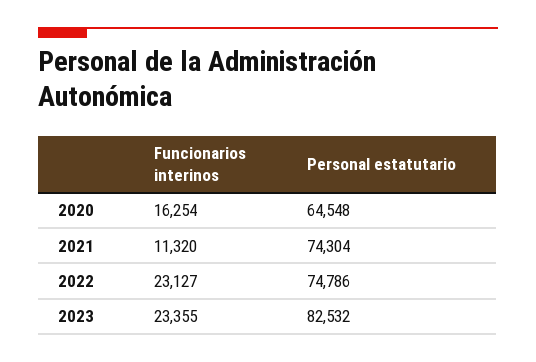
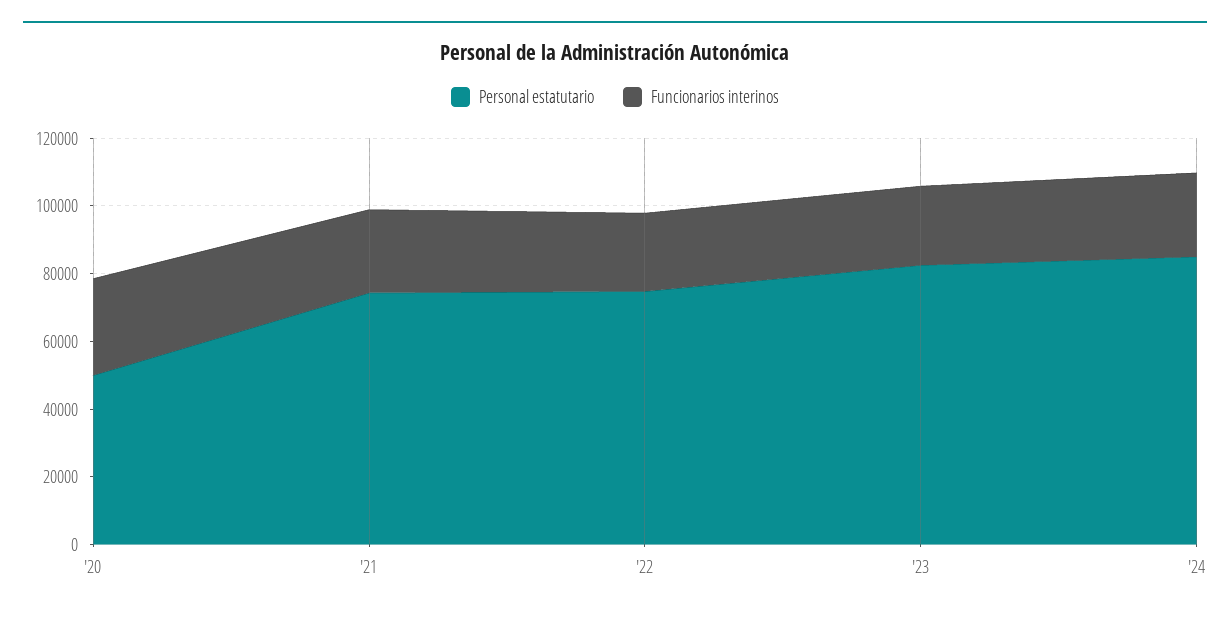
Funcionarios interinos, 2020: 16254 -> 30000
Personal estatutario, 2020: 64548 -> 50000
Funcionarios interinos, 2021: 11320 -> 25000
Personal estatutario, '24: none -> 85000
Funcionarios interinos, '24: none -> 25000

